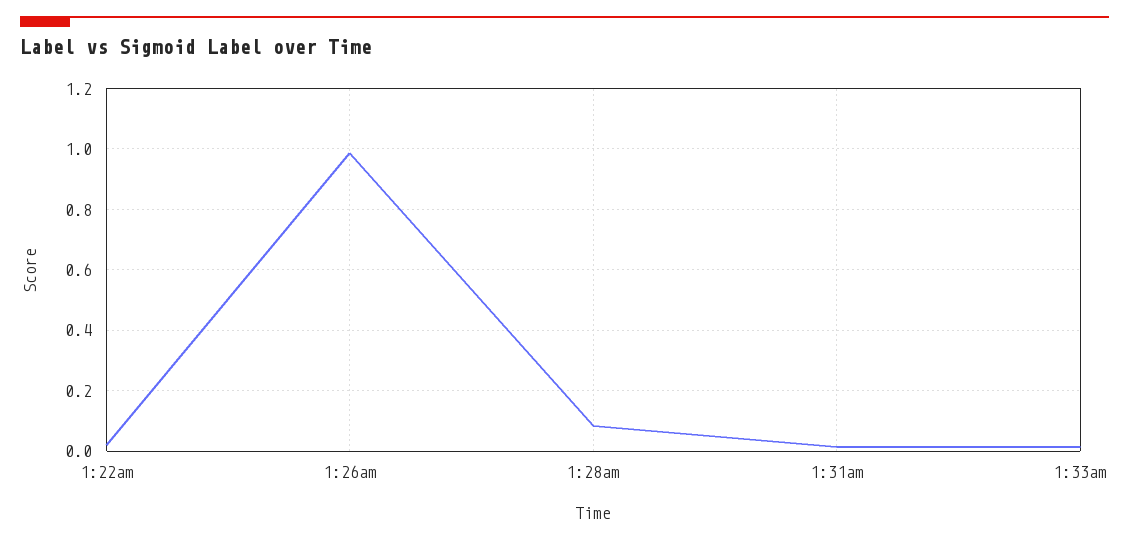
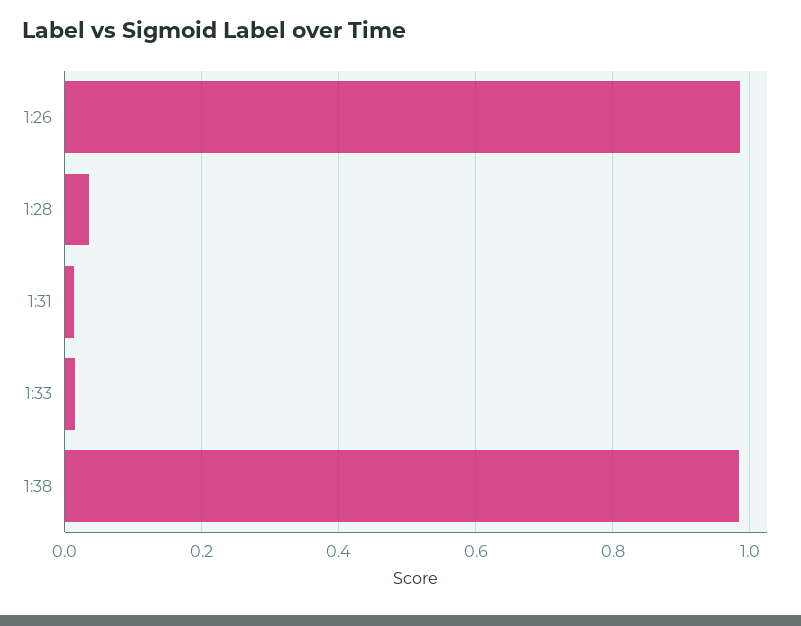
1:22am: 0.02 -> none
1:28am: 0.08 -> 0.04
1:38: none -> 0.98

